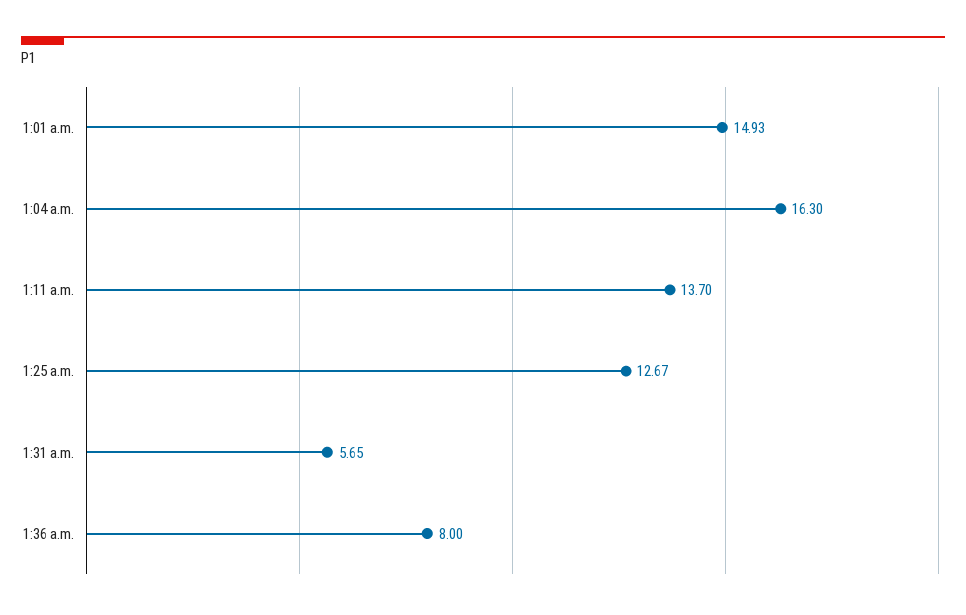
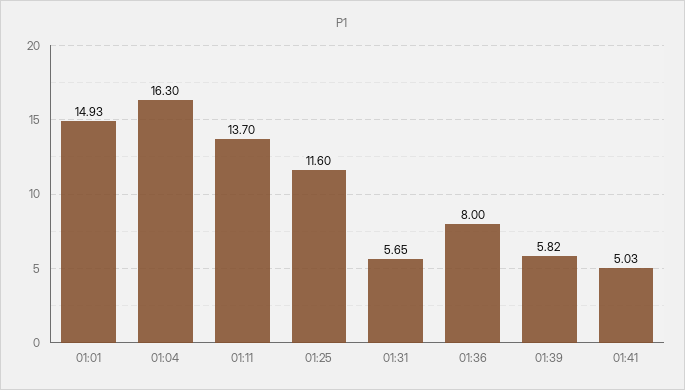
1:25 a.m.: 12.67 -> 11.6
01:39: none -> 5.82
01:41: none -> 5.03

